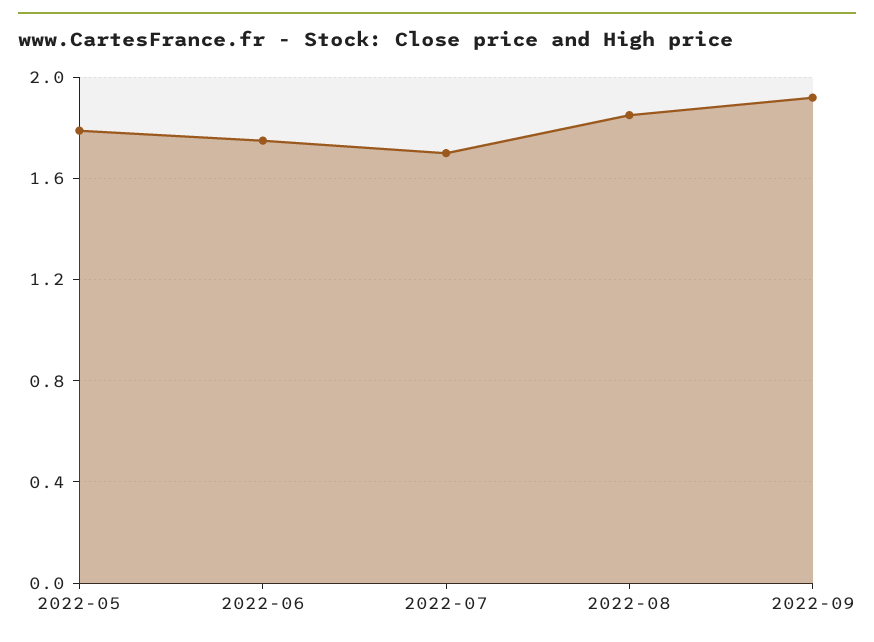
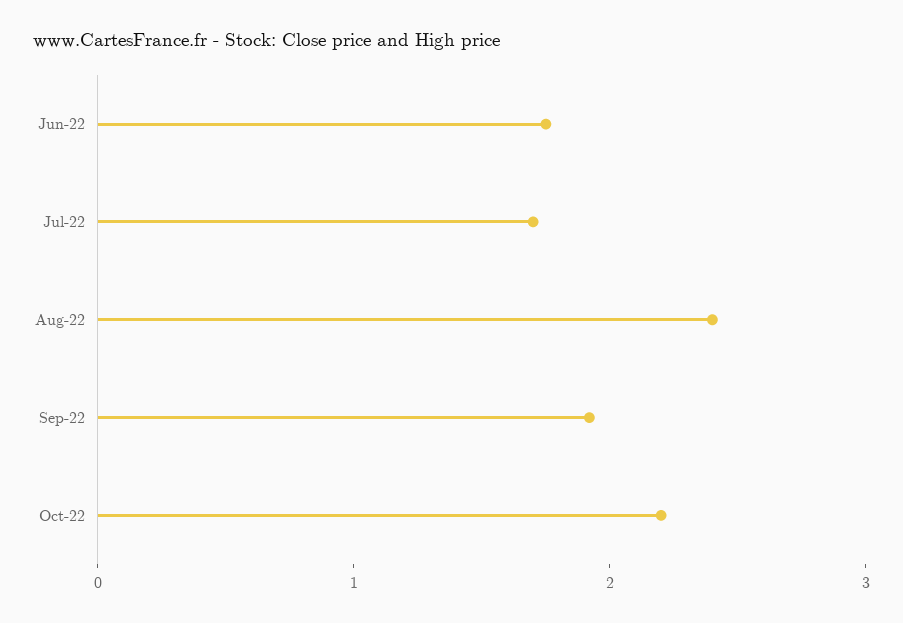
2022-05: 1.8 -> none
2022-08: 1.85 -> 2.4
Oct-22: none -> 2.2

